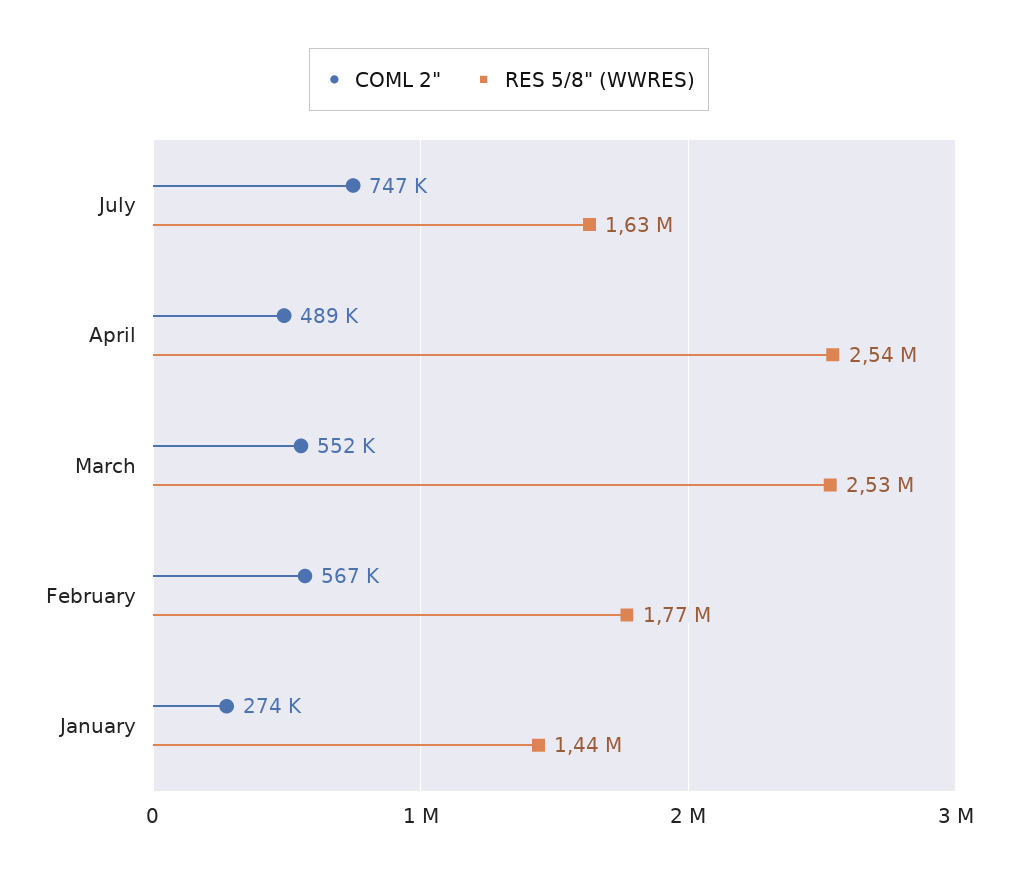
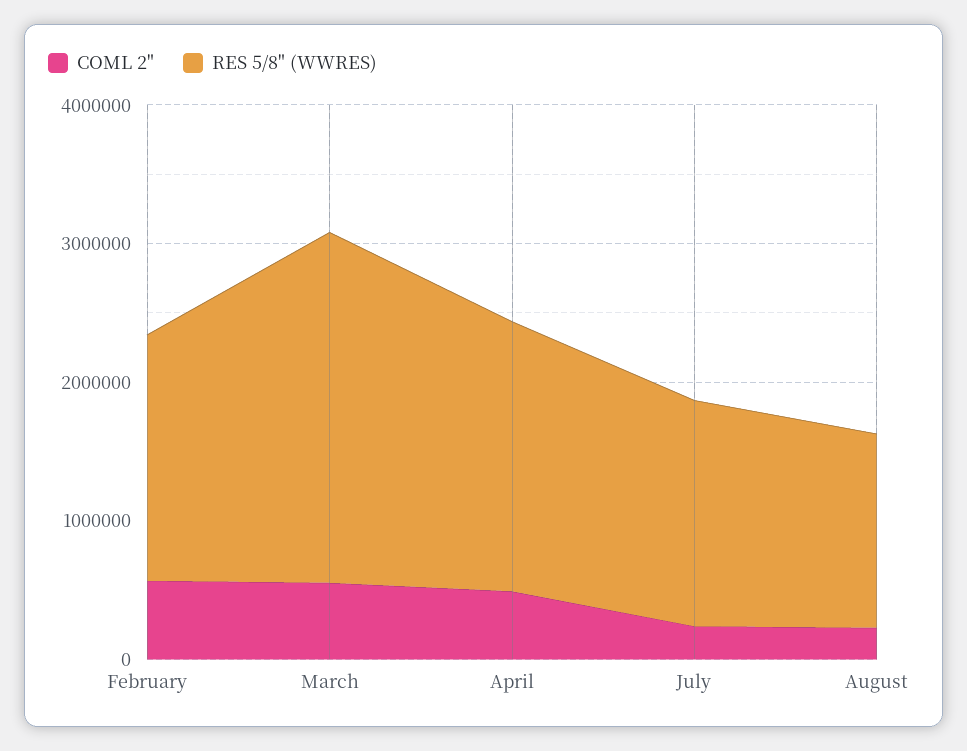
COML 2", July: 747000 -> 200000
RES 5/8" (WWRES), April: 2540000 -> 2000000
COML 2", January: 274000 -> none
RES 5/8" (WWRES), January: 1440000 -> none
COML 2", August: none -> 200000
RES 5/8" (WWRES), August: none -> 1400000

